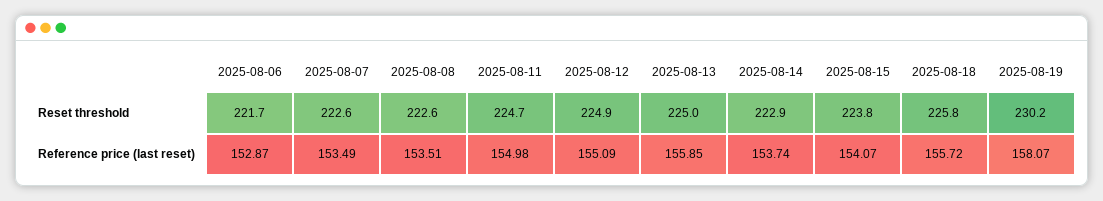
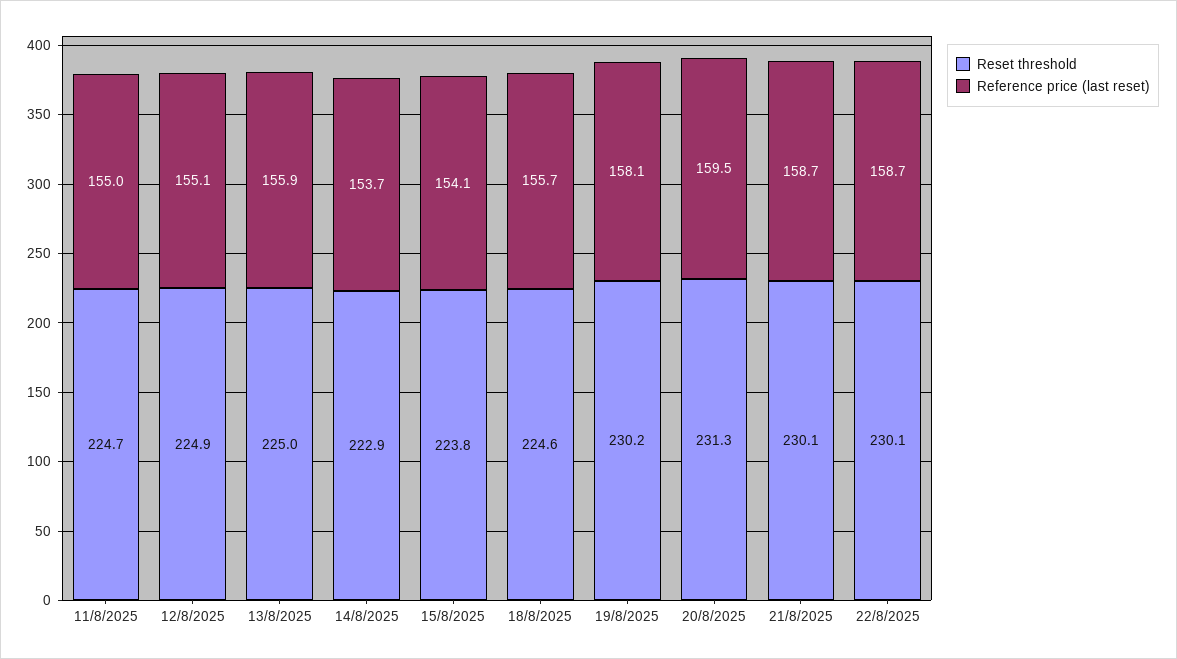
Reset threshold, 2025-08-06: 221.7 -> none
Reset threshold, 2025-08-07: 222.6 -> none
Reset threshold, 2025-08-08: 222.6 -> none
Reset threshold, 2025-08-18: 225.8 -> 224.6
Reference price (last reset), 2025-08-06: 152.87 -> none
Reference price (last reset), 2025-08-07: 153.49 -> none
Reference price (last reset), 2025-08-08: 153.51 -> none
Reset threshold, 20/8/2025: none -> 231.3
Reference price (last reset), 20/8/2025: none -> 159.5
Reset threshold, 21/8/2025: none -> 230.1
Reference price (last reset), 21/8/2025: none -> 158.7
Reset threshold, 22/8/2025: none -> 230.1
Reference price (last reset), 22/8/2025: none -> 158.7

